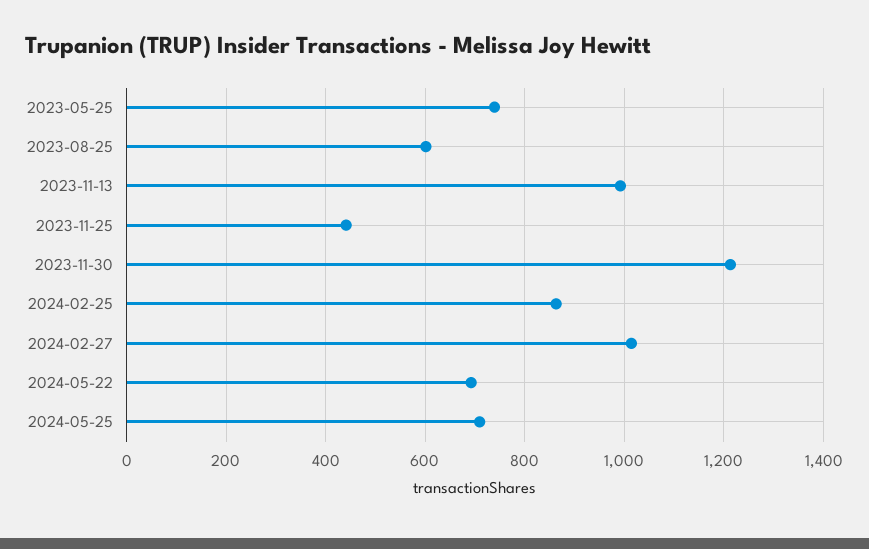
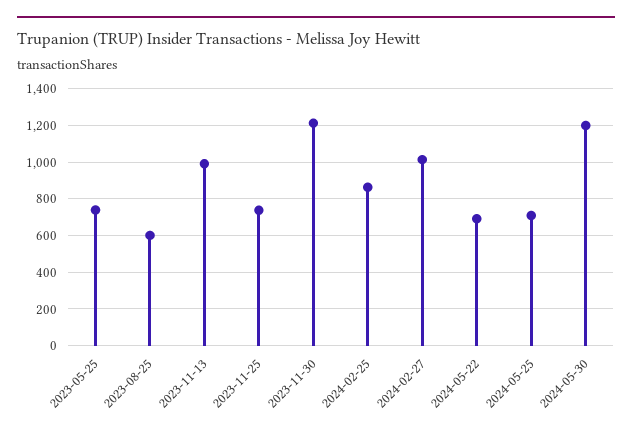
2023-11-25: 440 -> 750
2024-05-30: none -> 1200

